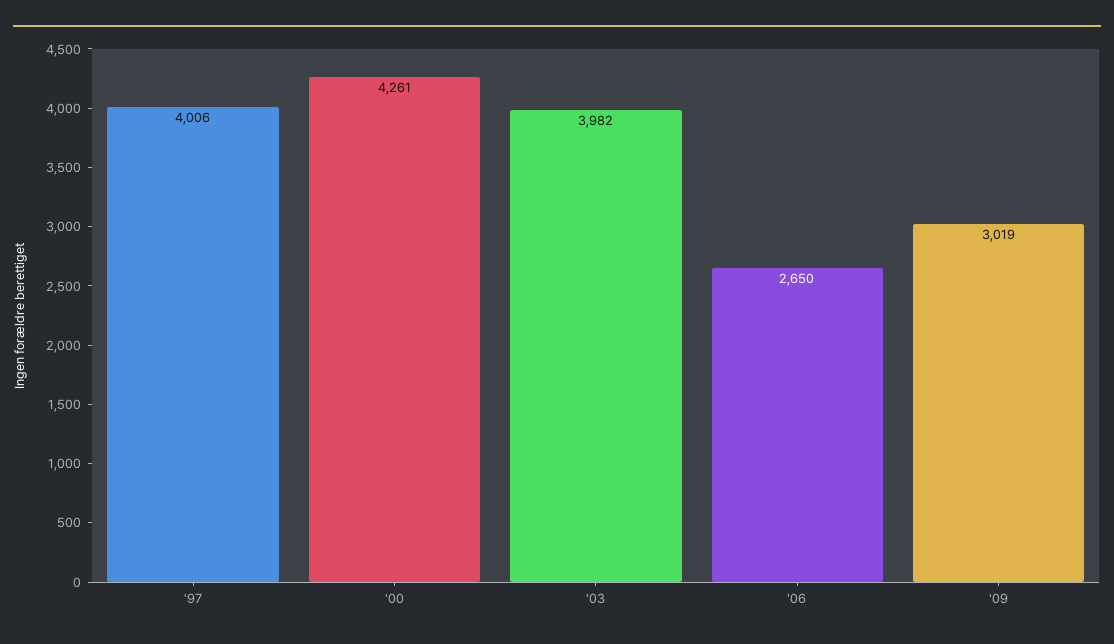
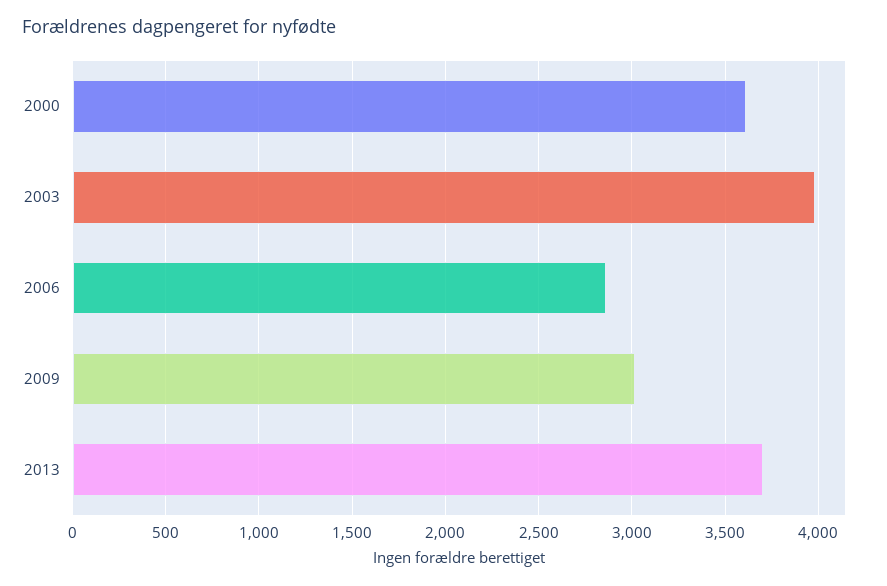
'97: 4006 -> none
'00: 4261 -> 3600
'06: 2650 -> 2850
2013: none -> 3700

